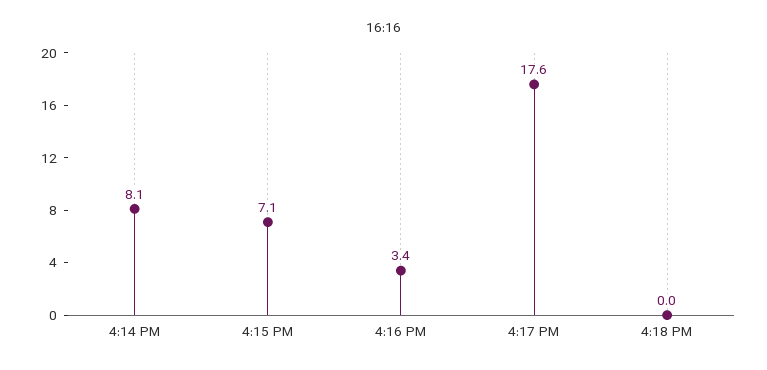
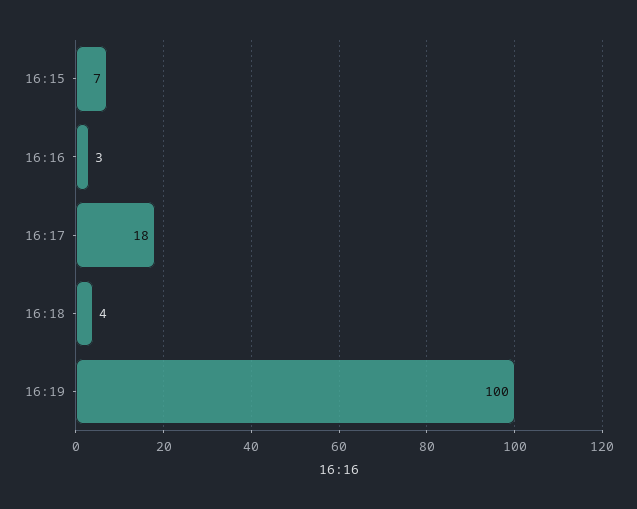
4:14 PM: 8.1 -> none
4:18 PM: 0 -> 4
16:19: none -> 100

